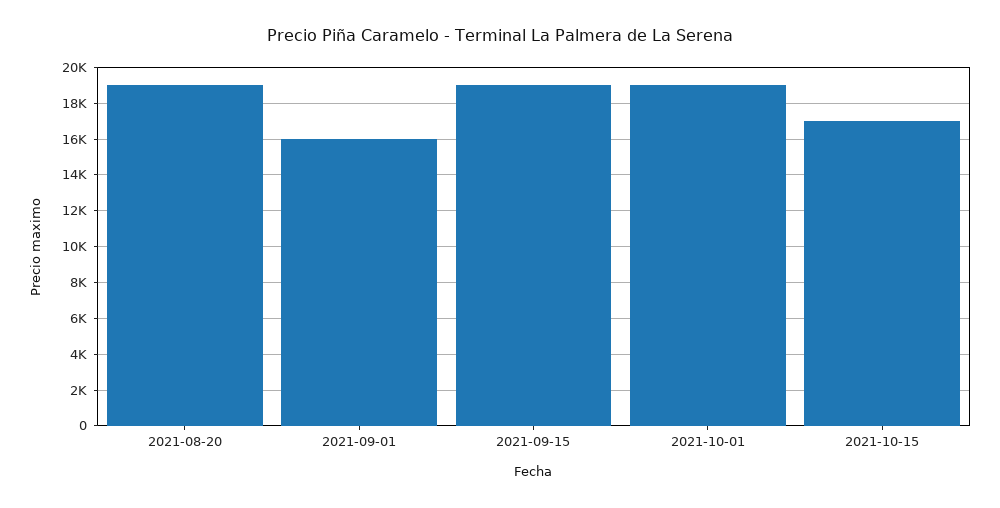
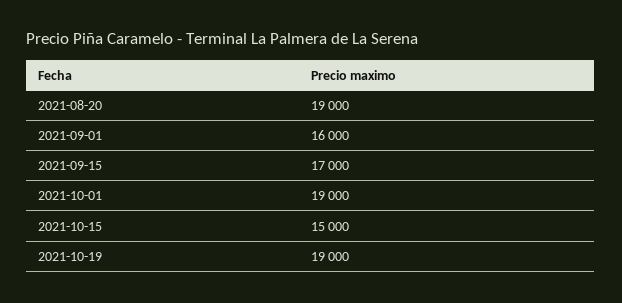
2021-09-15: 19000 -> 17000
2021-10-15: 17000 -> 15000
2021-10-19: none -> 19000

